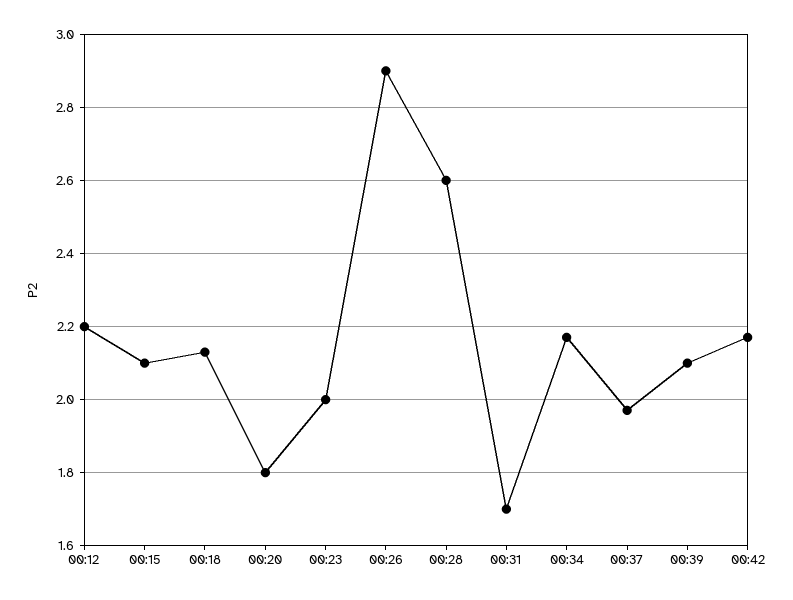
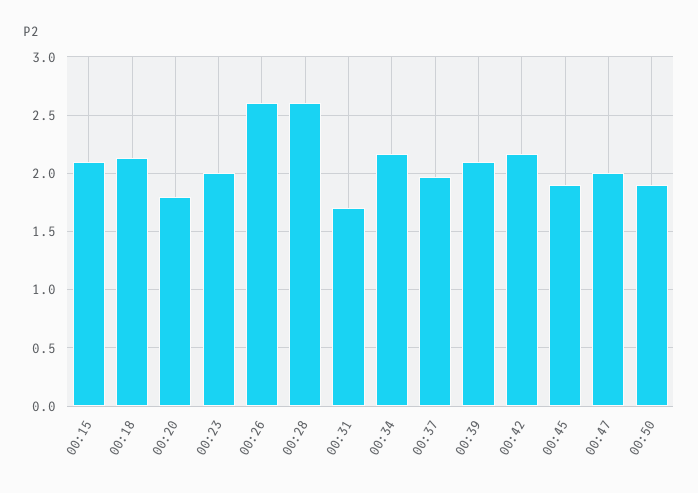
00:12: 2.2 -> none
00:26: 2.9 -> 2.6
00:45: none -> 1.9
00:47: none -> 2
00:50: none -> 1.9

